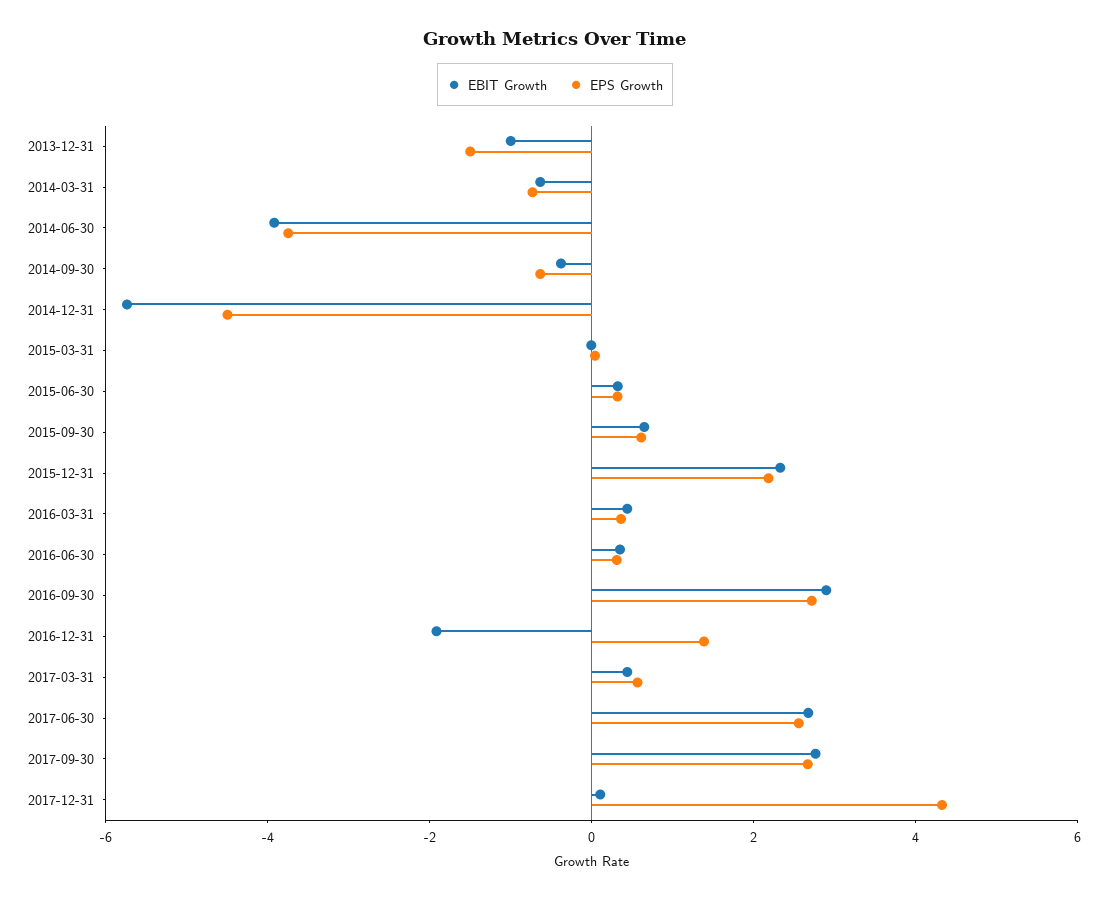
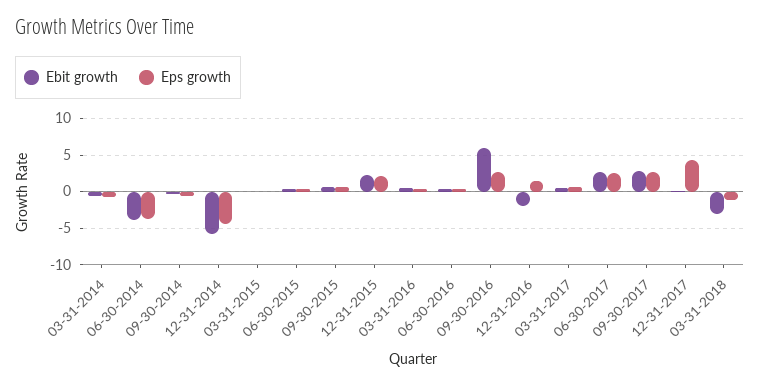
EBIT Growth, 2013-12-31: -1 -> none
EPS Growth, 2013-12-31: -1.5 -> none
EBIT Growth, 2016-09-30: 3 -> 6
EBIT Growth, 03-31-2018: none -> -3
EPS Growth, 03-31-2018: none -> -1

